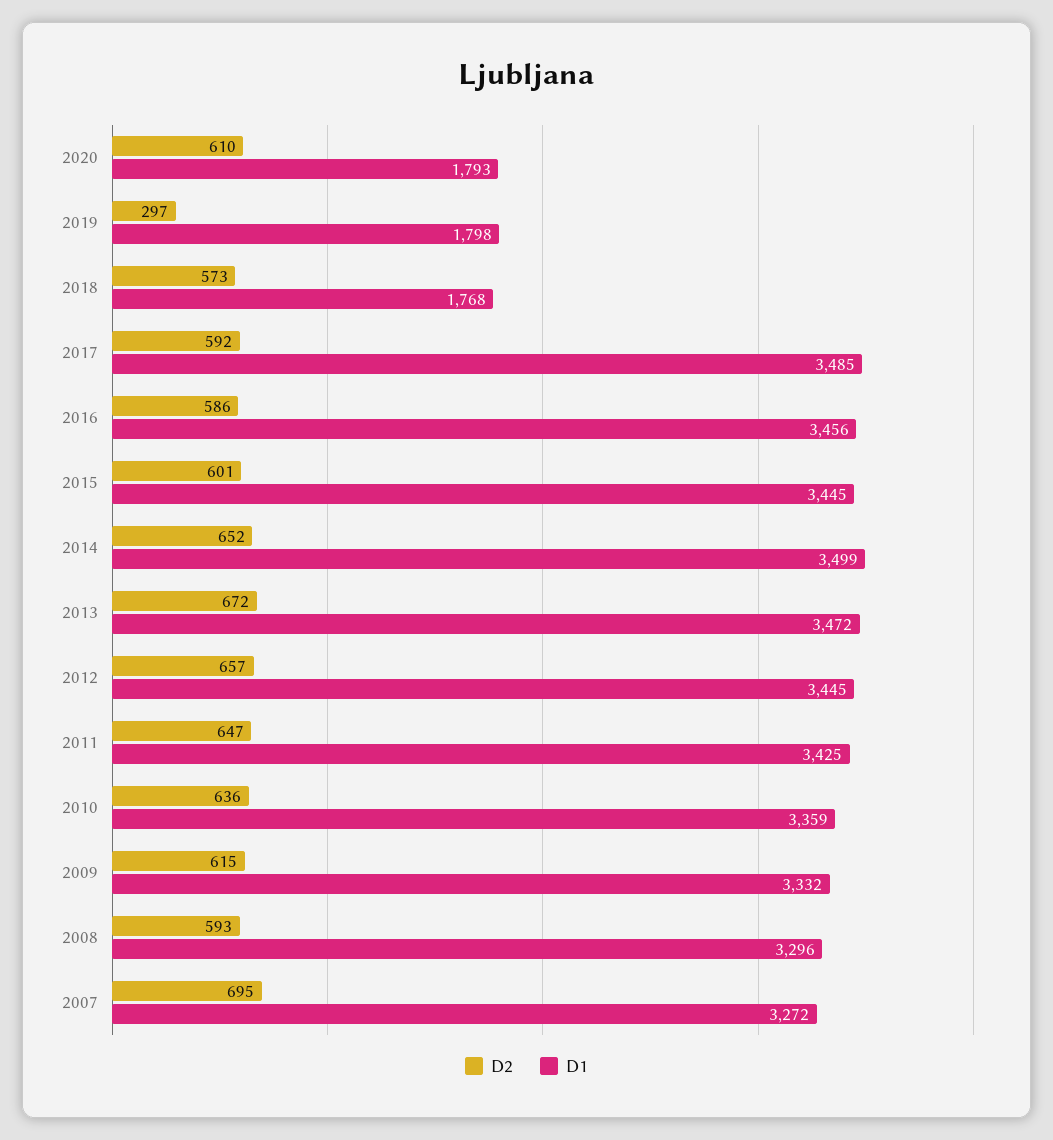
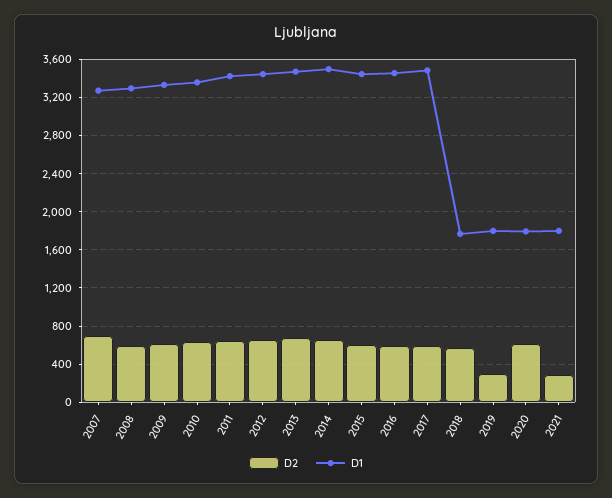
D2, 2021: none -> 300
D1, 2021: none -> 1800

